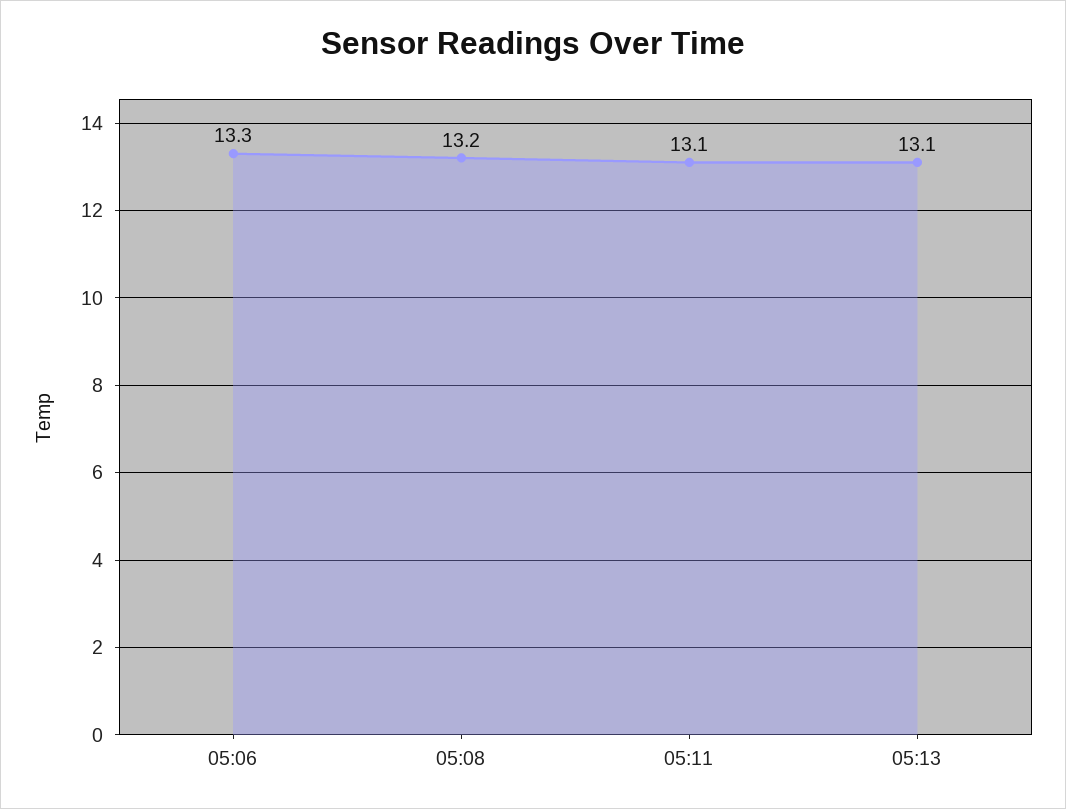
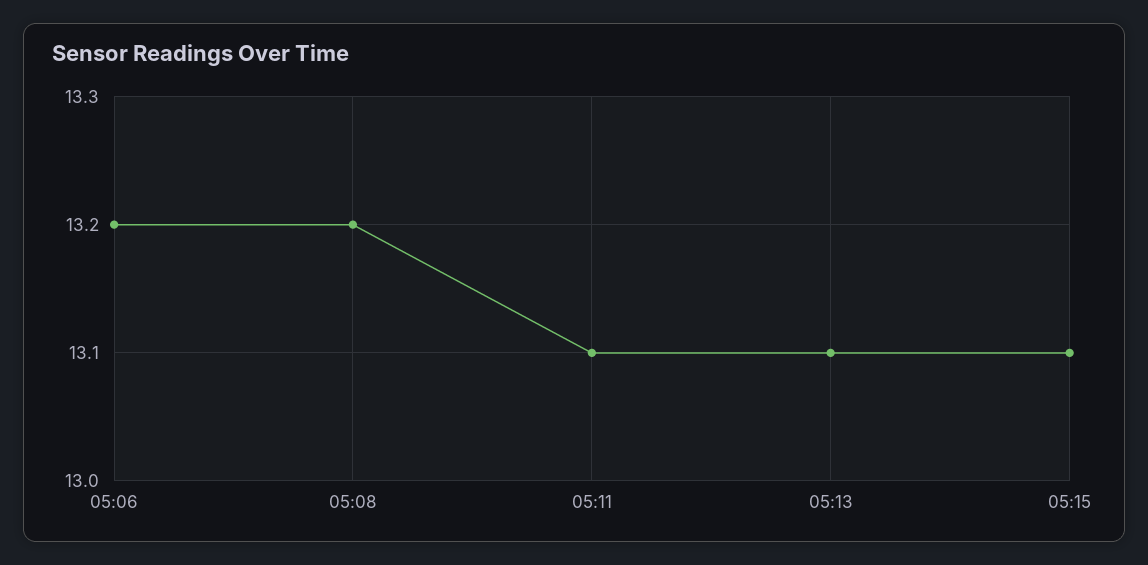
05:06: 13.3 -> 13.2
05:15: none -> 13.1

